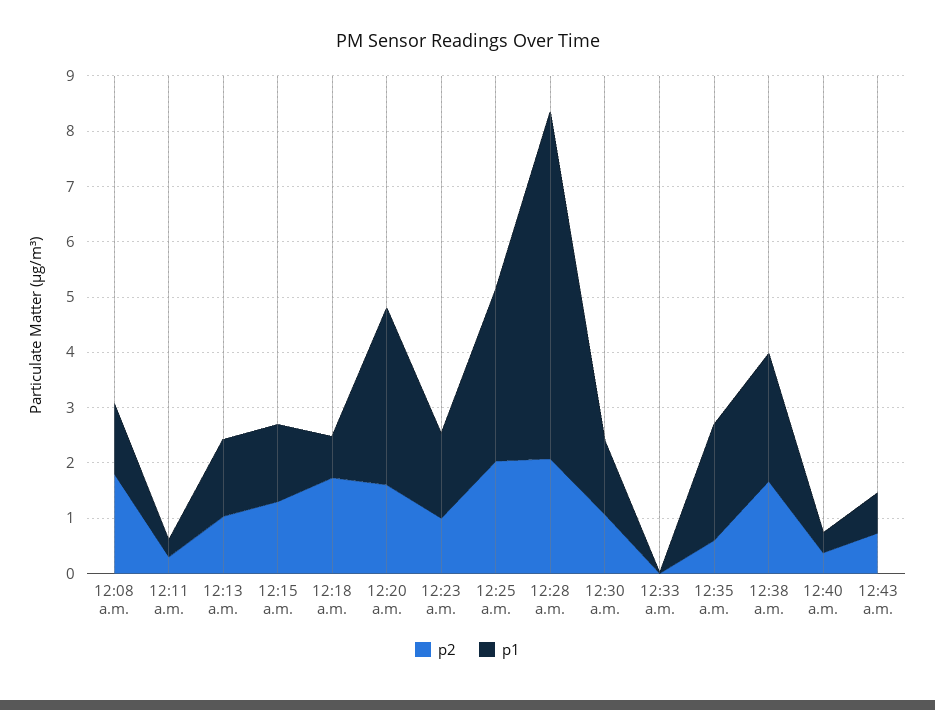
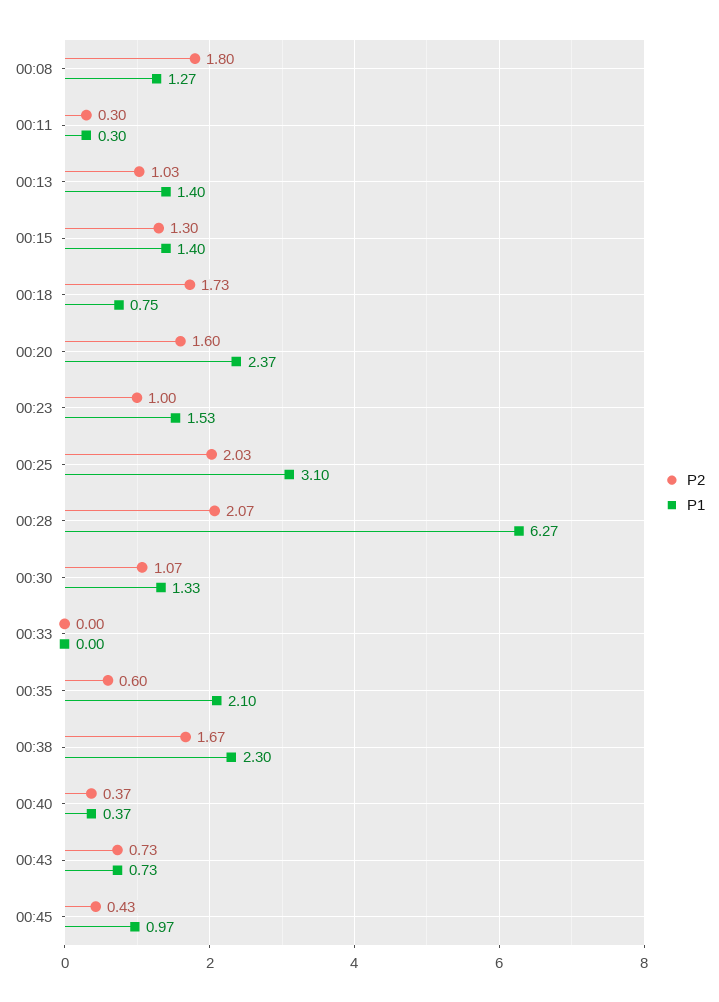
p1, 12:20 a.m.: 3.2 -> 2.37
p2, 00:45: none -> 0.43
p1, 00:45: none -> 0.97

